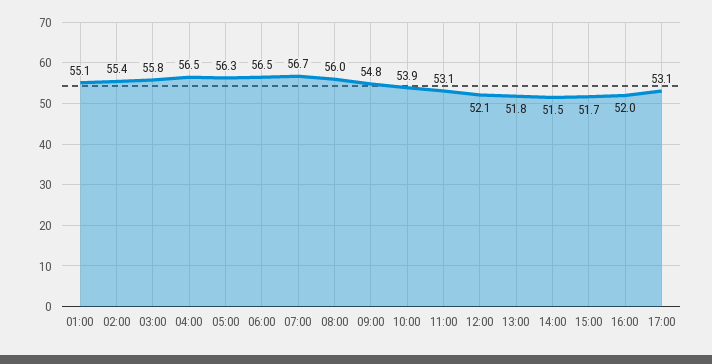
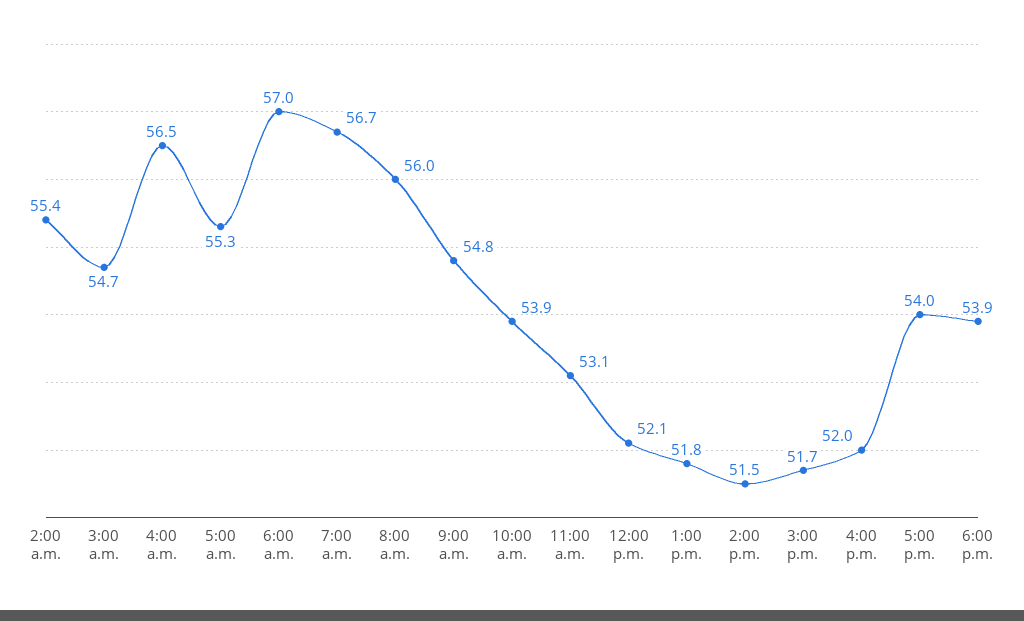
01:00: 55.1 -> none
03:00: 55.8 -> 54.7
05:00: 56.3 -> 55.3
06:00: 56.5 -> 57
17:00: 53.1 -> 54
6:00 p.m.: none -> 53.9

